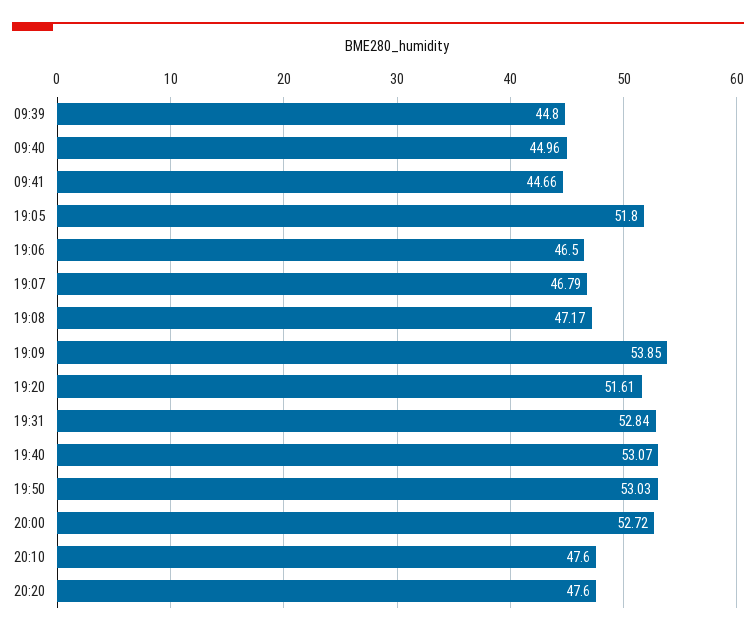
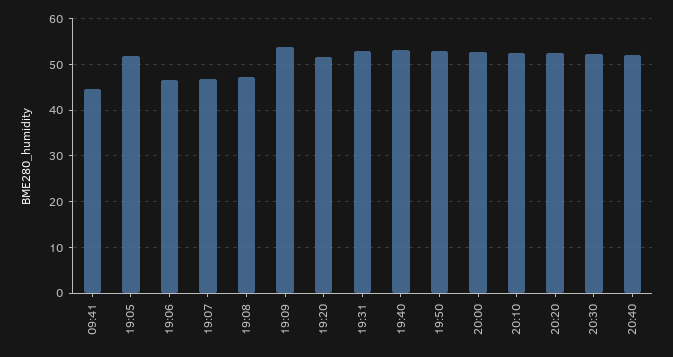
09:39: 44.8 -> none
09:40: 44.96 -> none
20:10: 47.6 -> 52
20:20: 47.6 -> 52
20:30: none -> 52
20:40: none -> 52

